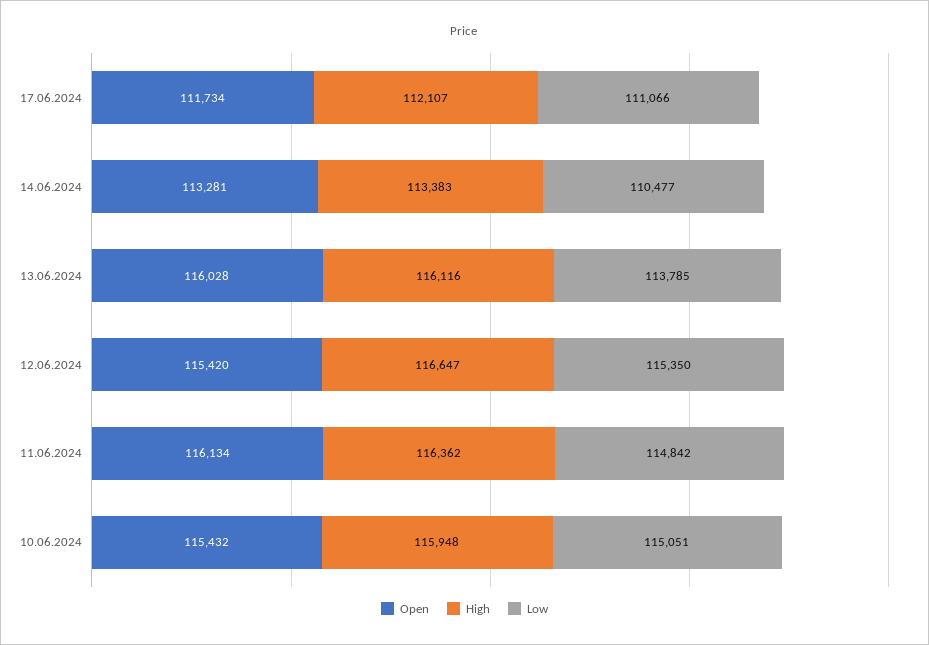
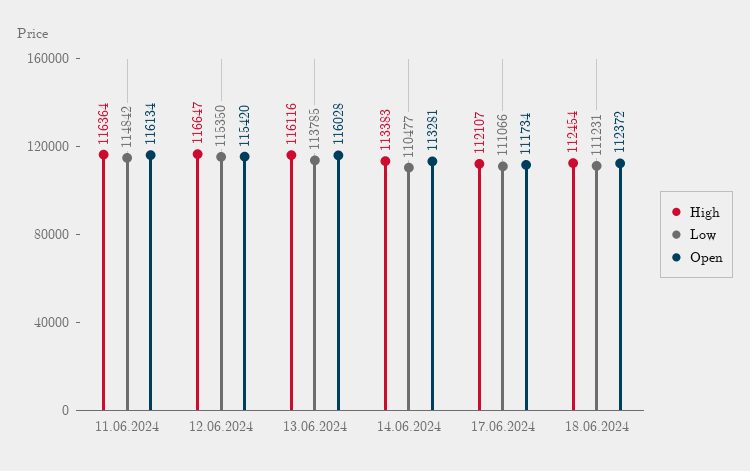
High, 11.06.2024: 116362 -> 116364
Open, 10.06.2024: 115432 -> none
High, 10.06.2024: 115948 -> none
Low, 10.06.2024: 115051 -> none
High, 18.06.2024: none -> 112454
Low, 18.06.2024: none -> 111231
Open, 18.06.2024: none -> 112372

